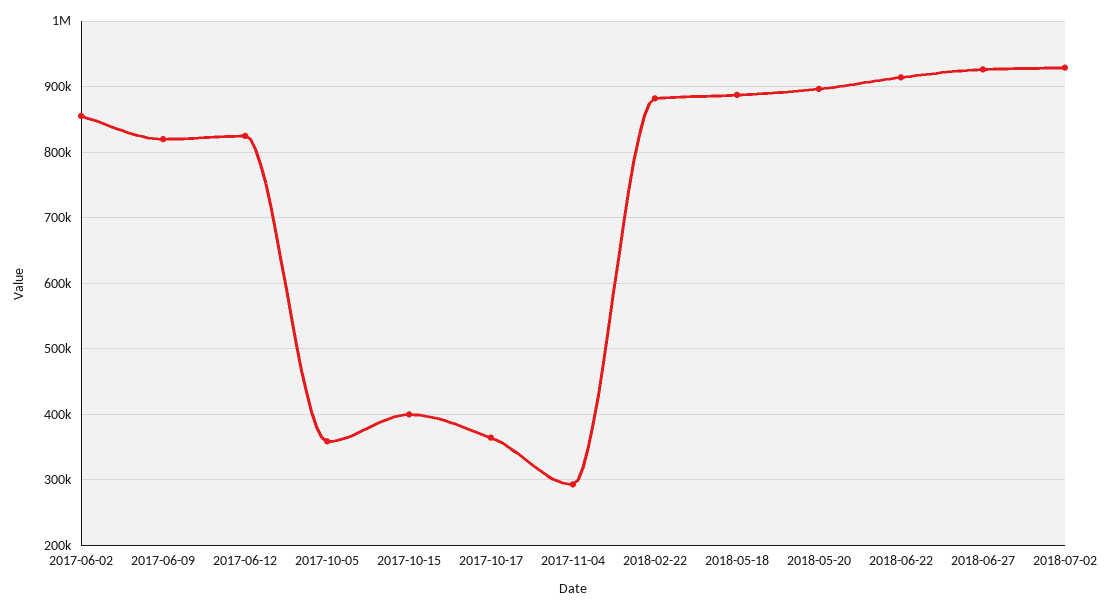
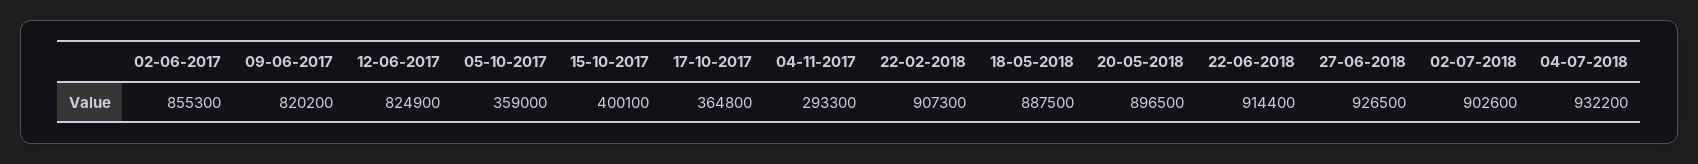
2018-02-22: 880000 -> 907300
2018-07-02: 930000 -> 902600
04-07-2018: none -> 932200

